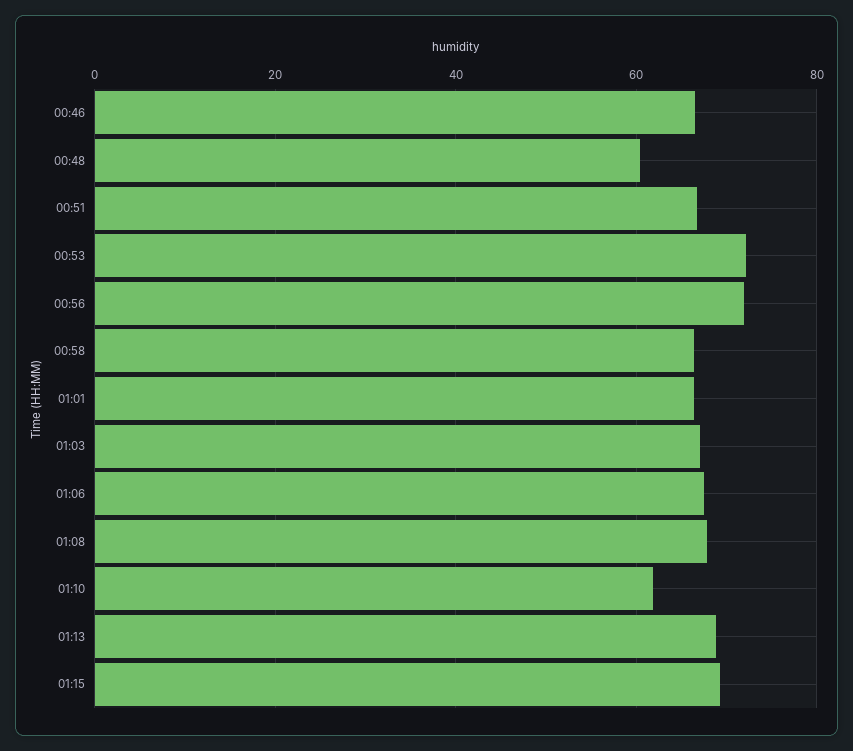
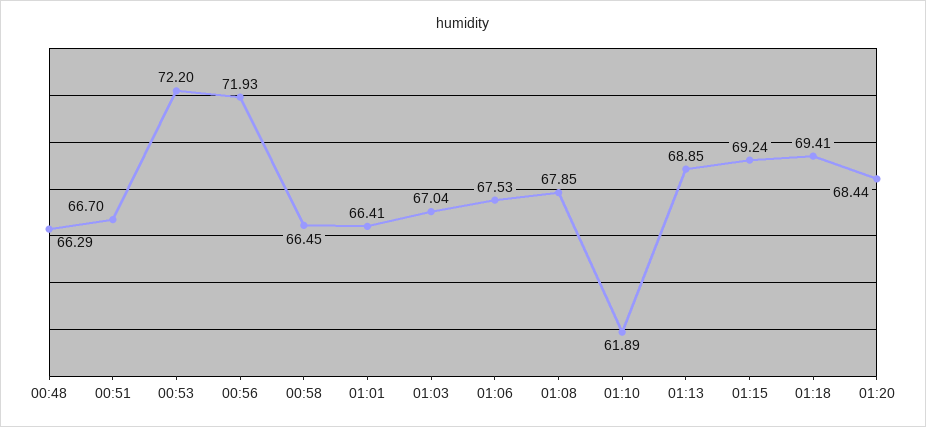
00:46: 66 -> none
00:48: 60 -> 66.29
01:18: none -> 69.41
01:20: none -> 68.44

